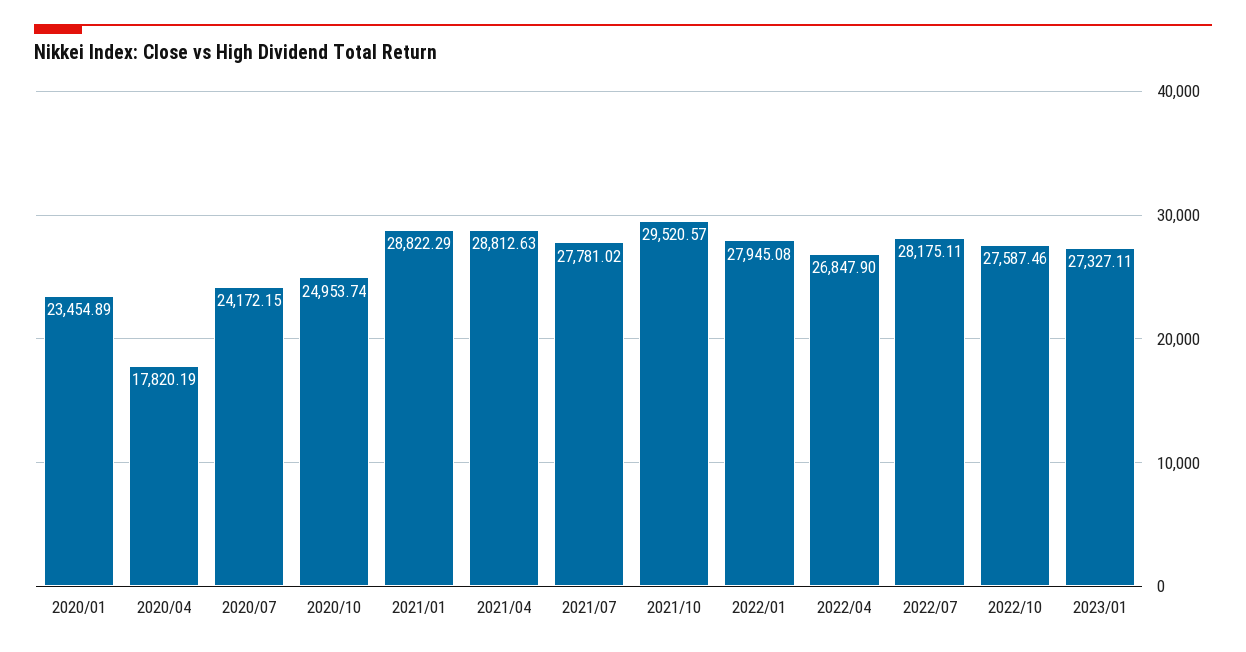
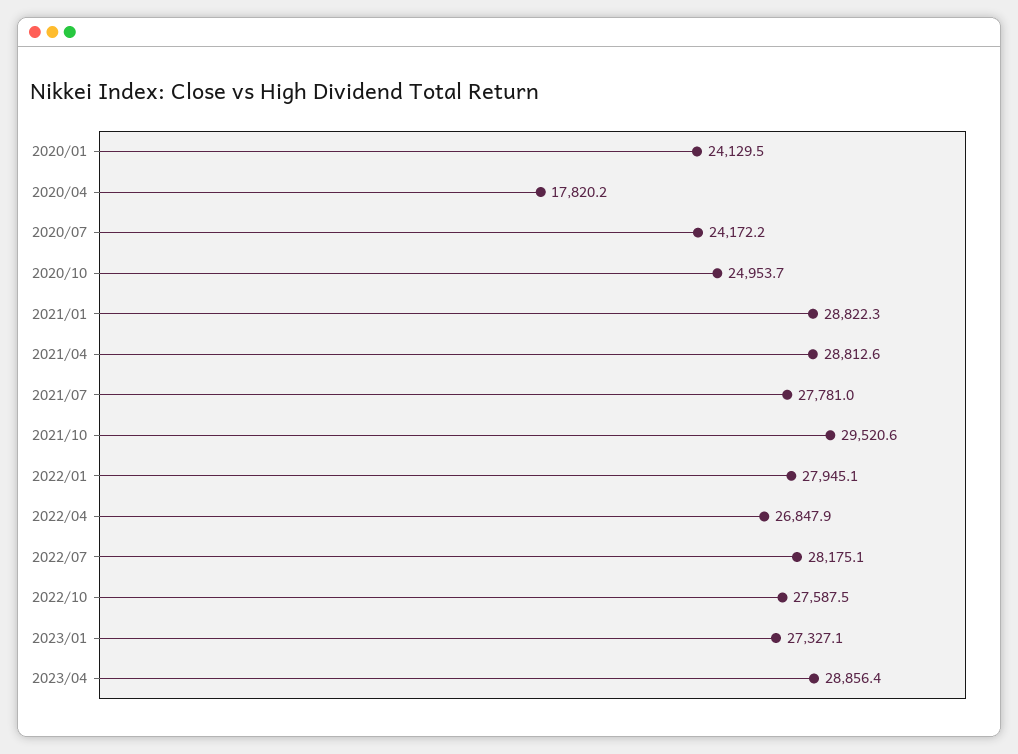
2020/01: 23454.89 -> 24129.5
2023/04: none -> 28856.4

